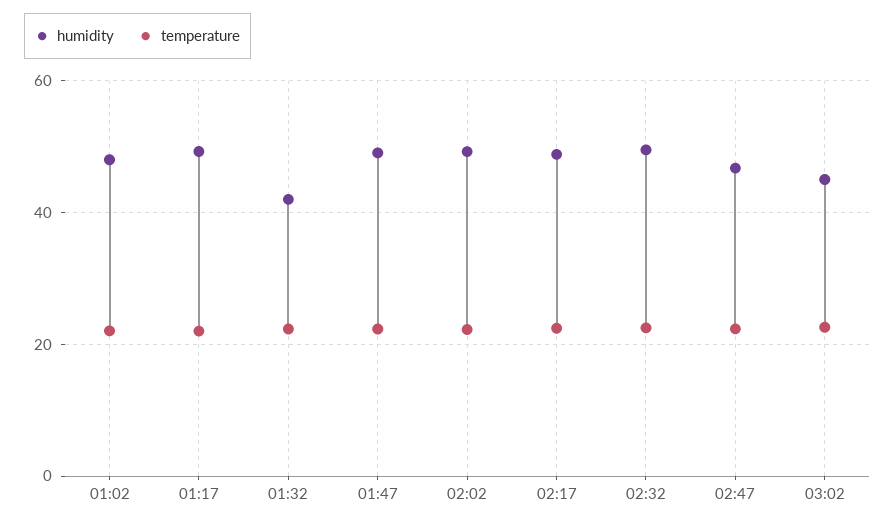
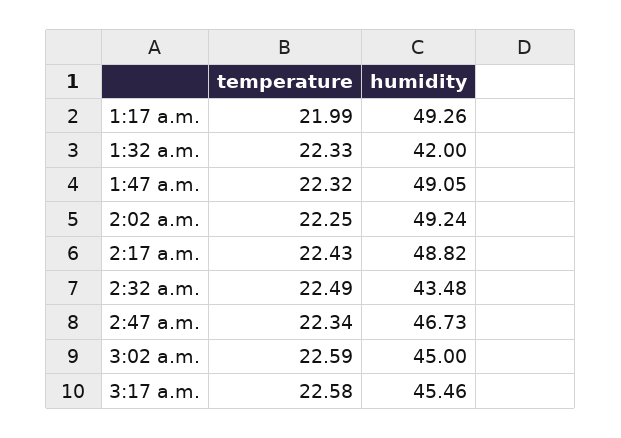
humidity, 01:02: 48 -> none
temperature, 01:02: 22 -> none
humidity, 02:32: 50 -> 43.48
temperature, 3:17 a.m.: none -> 22.58
humidity, 3:17 a.m.: none -> 45.46

